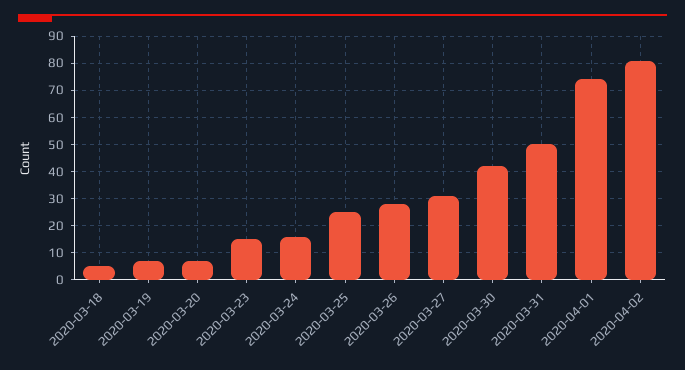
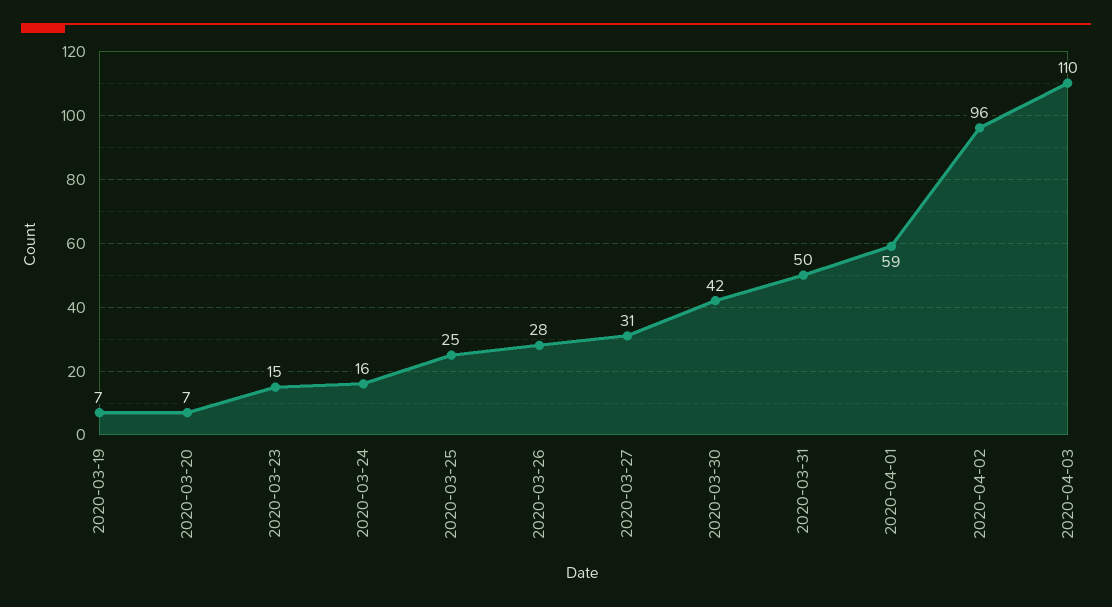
2020-03-18: 5 -> none
2020-04-01: 75 -> 59
2020-04-02: 80 -> 96
2020-04-03: none -> 110

